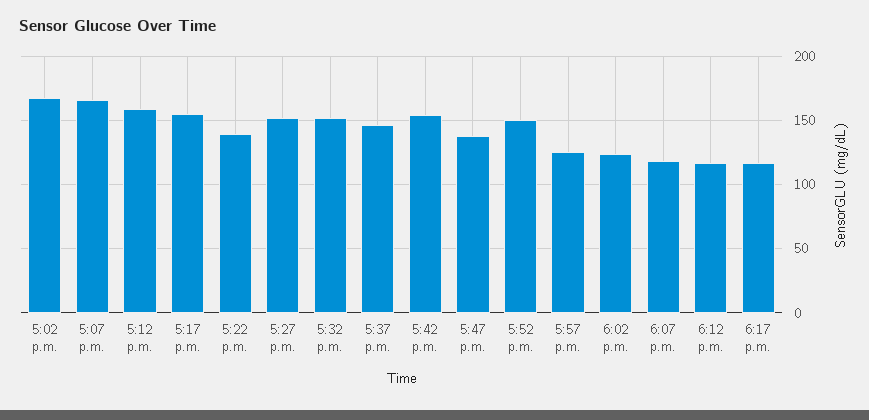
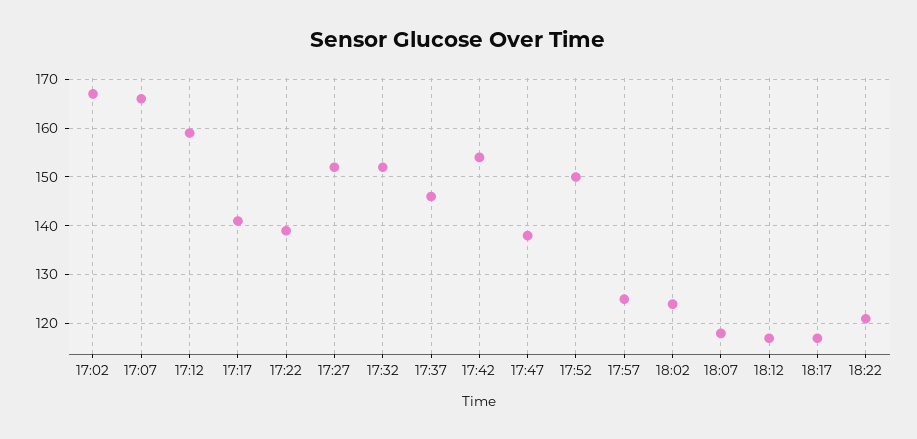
5:17 p.m.: 155 -> 140
18:22: none -> 120

